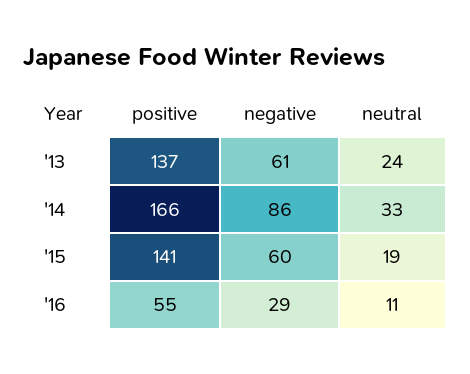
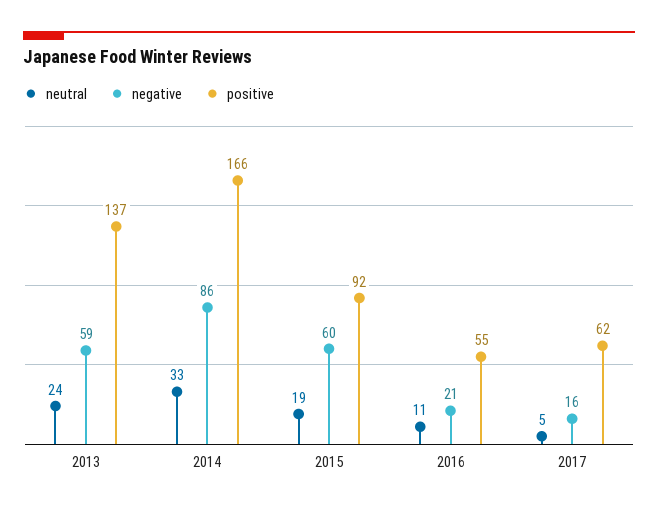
negative, '13: 61 -> 59
positive, '15: 141 -> 92
negative, '16: 29 -> 21
neutral, 2017: none -> 5
negative, 2017: none -> 16
positive, 2017: none -> 62

